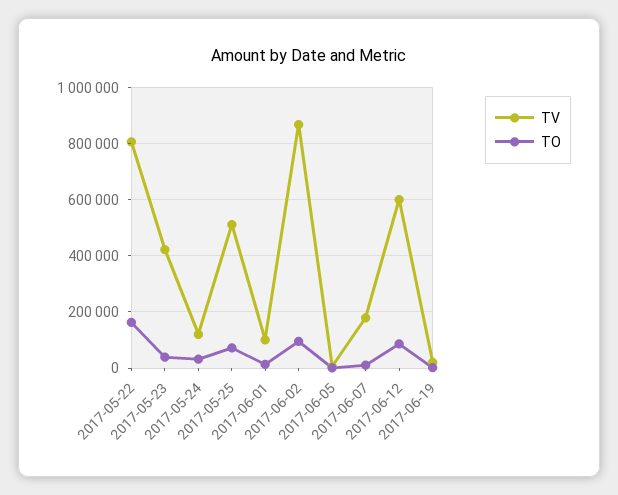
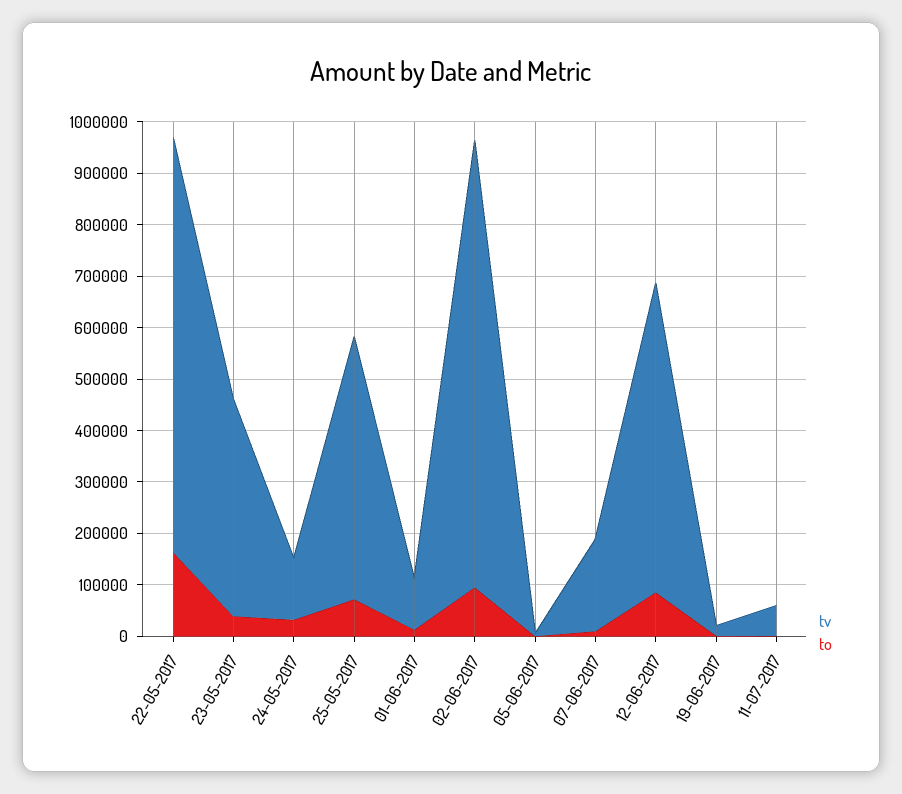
TV, 11-07-2017: none -> 60000
TO, 11-07-2017: none -> 0

